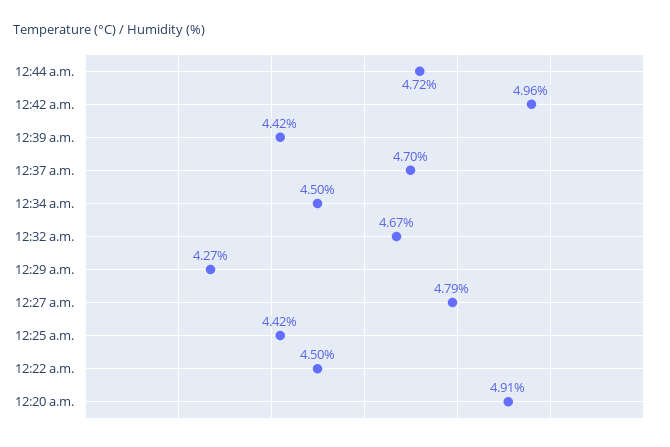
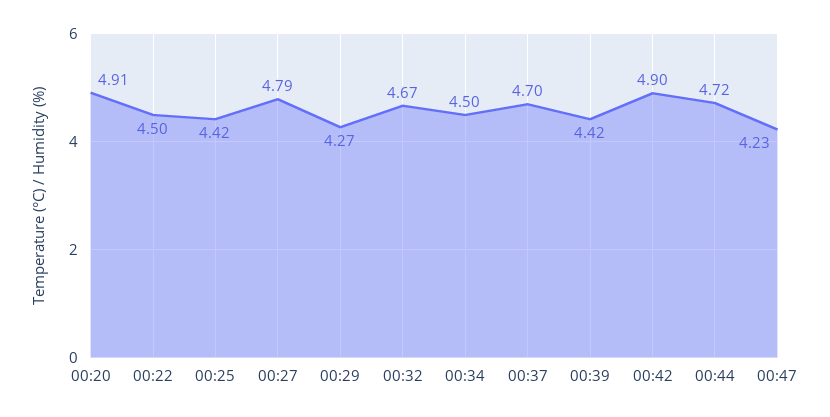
12:42 a.m.: 4.96 -> 4.9
00:47: none -> 4.23

